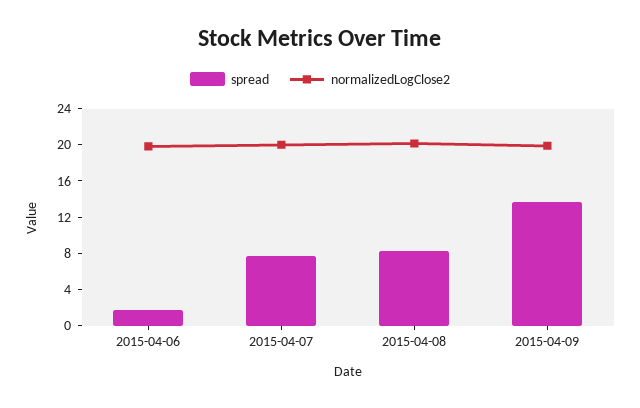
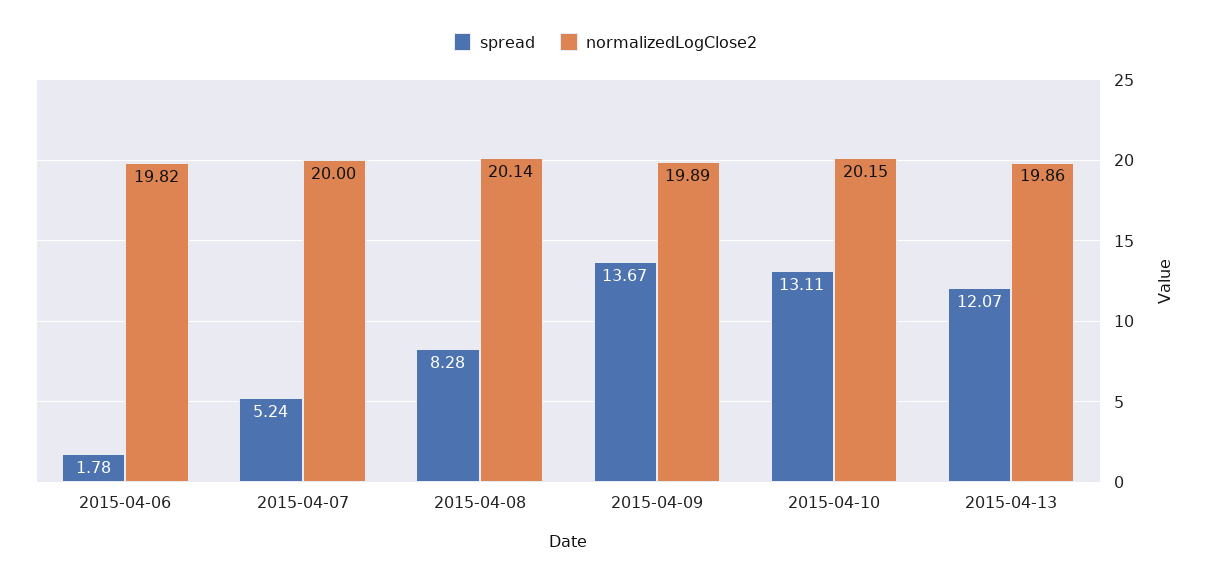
spread, 2015-04-07: 8 -> 5.24
spread, 2015-04-10: none -> 13.11
normalizedLogClose2, 2015-04-10: none -> 20.15
spread, 2015-04-13: none -> 12.07
normalizedLogClose2, 2015-04-13: none -> 19.86

